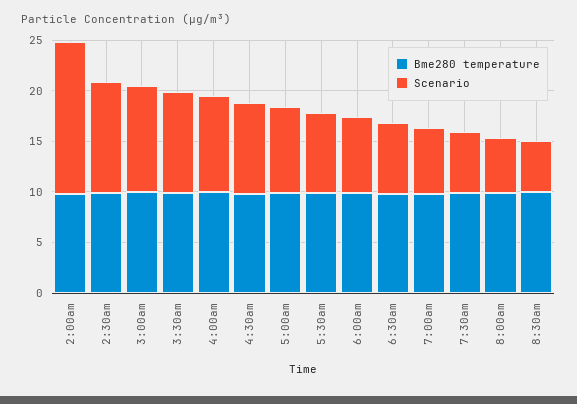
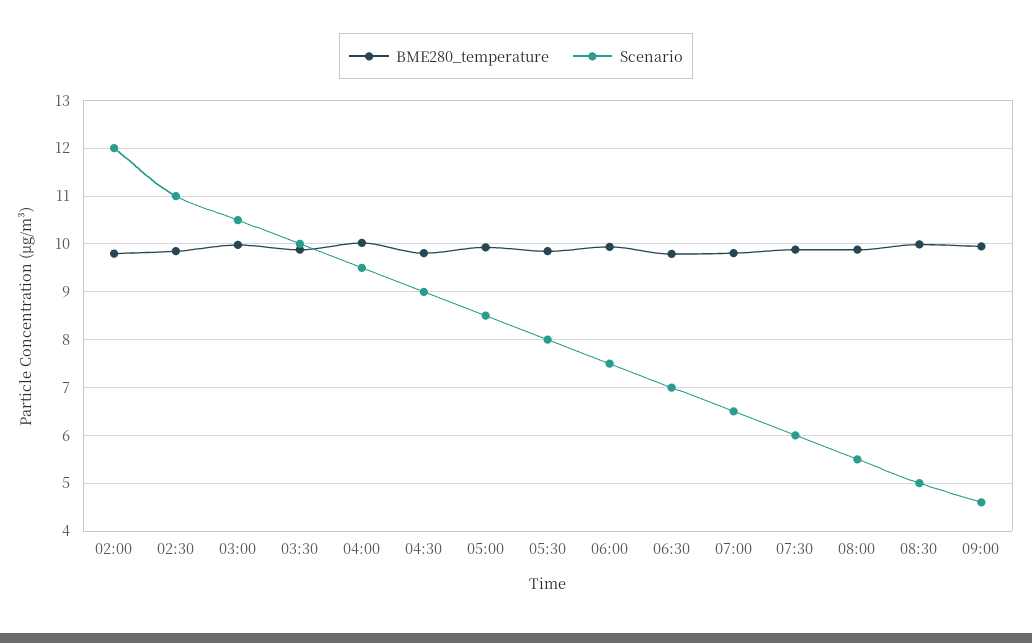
Scenario, 2:00am: 15 -> 12
Bme280 temperature, 09:00: none -> 10
Scenario, 09:00: none -> 4.6

